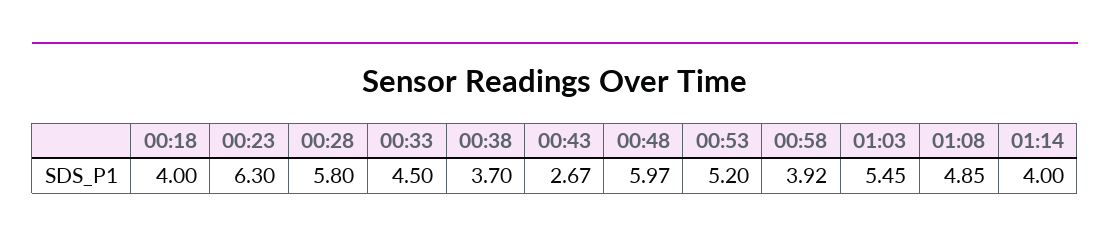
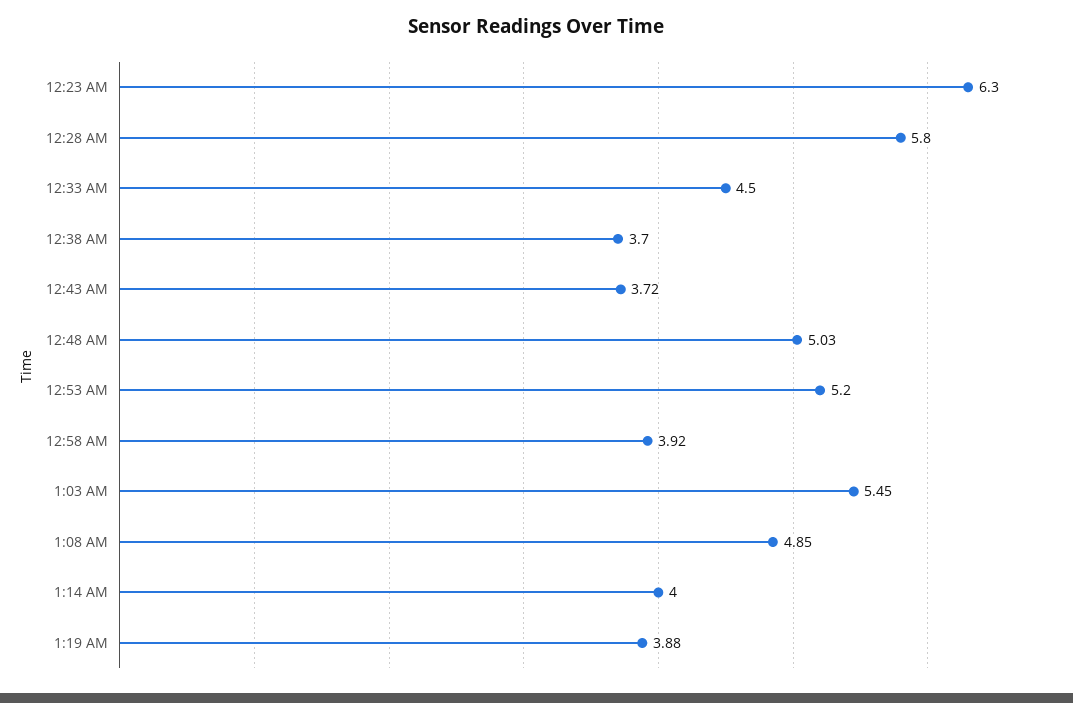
00:18: 4 -> none
00:43: 2.67 -> 3.72
00:48: 5.97 -> 5.03
1:19 AM: none -> 3.88

